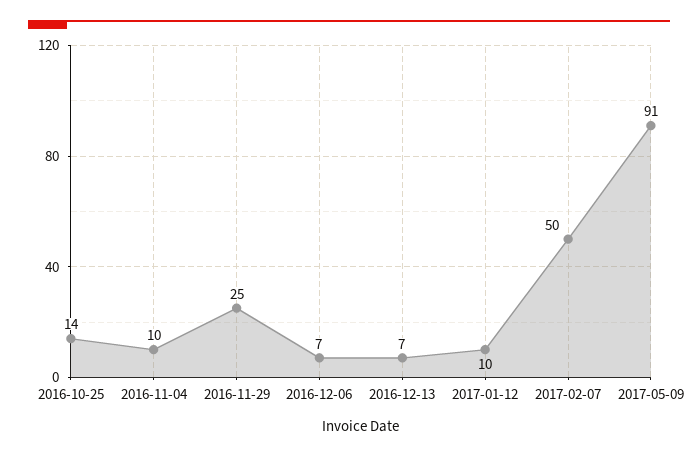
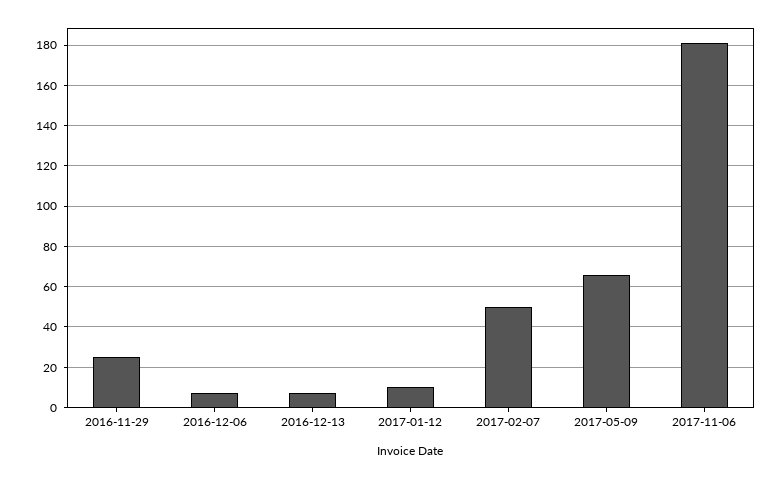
2016-10-25: 14 -> none
2016-11-04: 10 -> none
2017-05-09: 91 -> 65
2017-11-06: none -> 180

